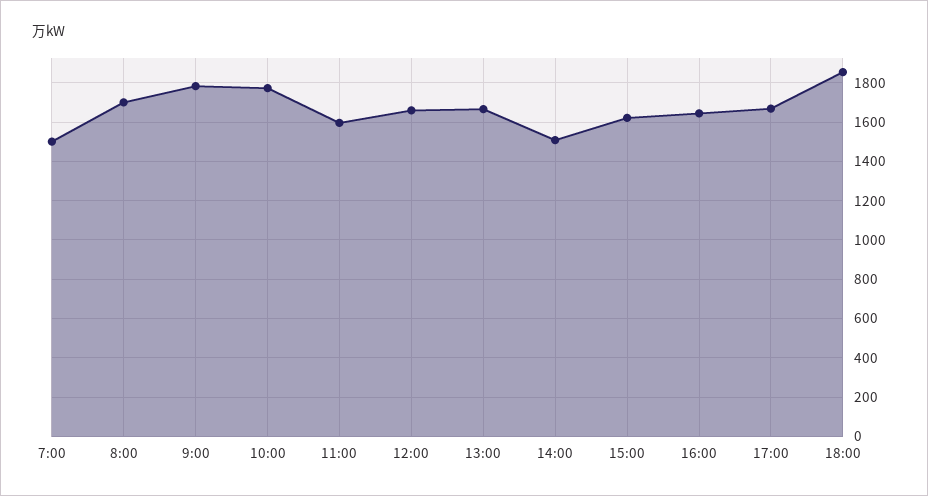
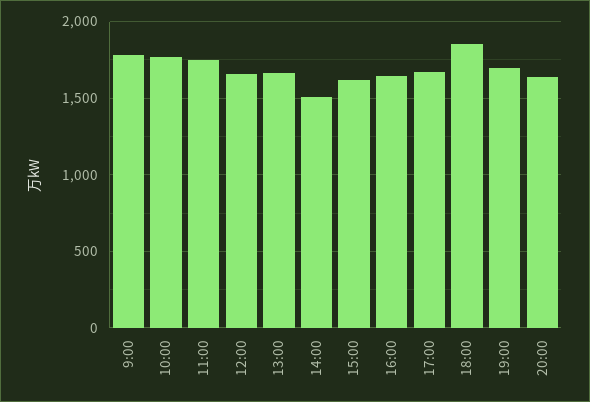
7:00: 1500 -> none
8:00: 1700 -> none
11:00: 1600 -> 1750
19:00: none -> 1700
20:00: none -> 1650

